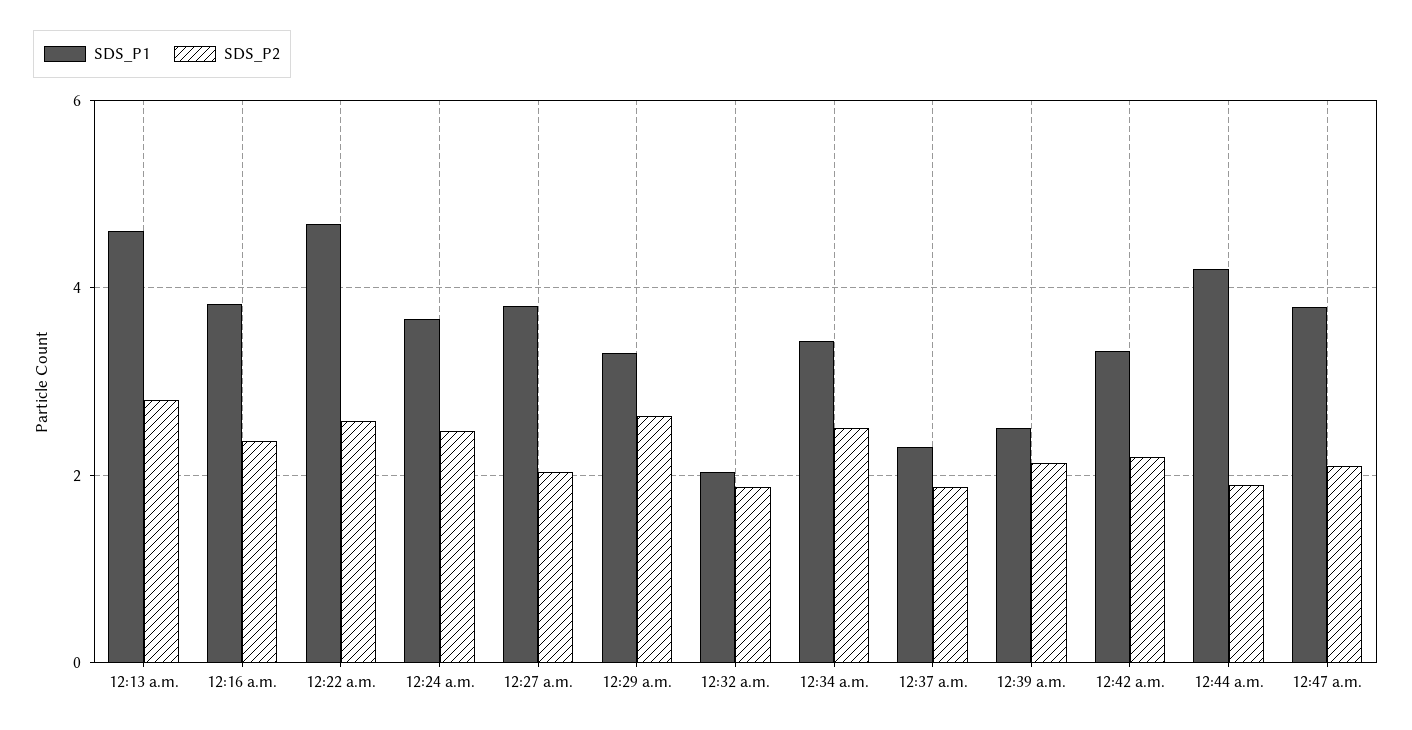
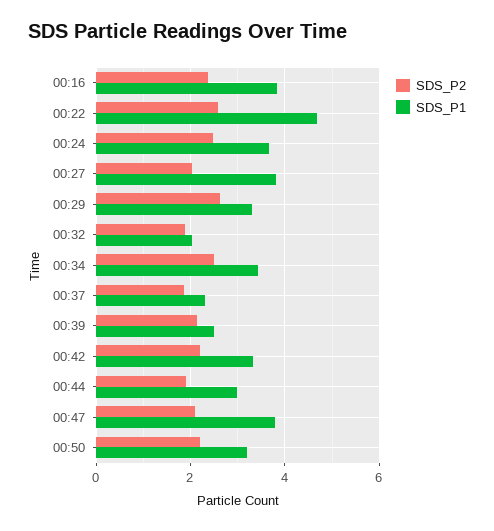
SDS_P1, 12:13 a.m.: 4.6 -> none
SDS_P2, 12:13 a.m.: 2.8 -> none
SDS_P1, 12:44 a.m.: 4.2 -> 3
SDS_P2, 00:50: none -> 2.2
SDS_P1, 00:50: none -> 3.2

